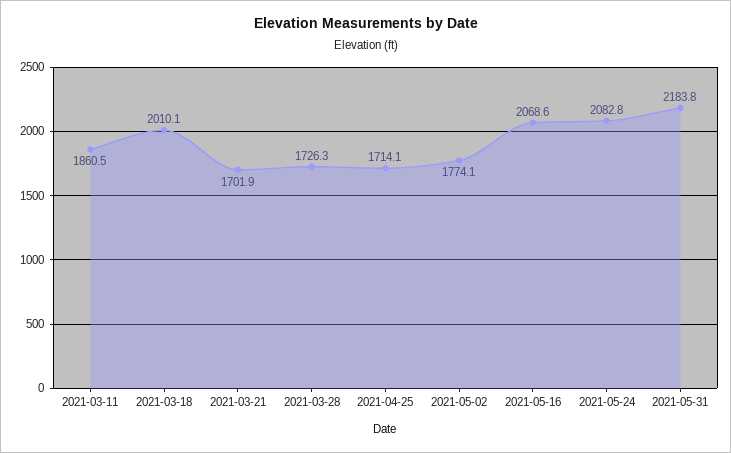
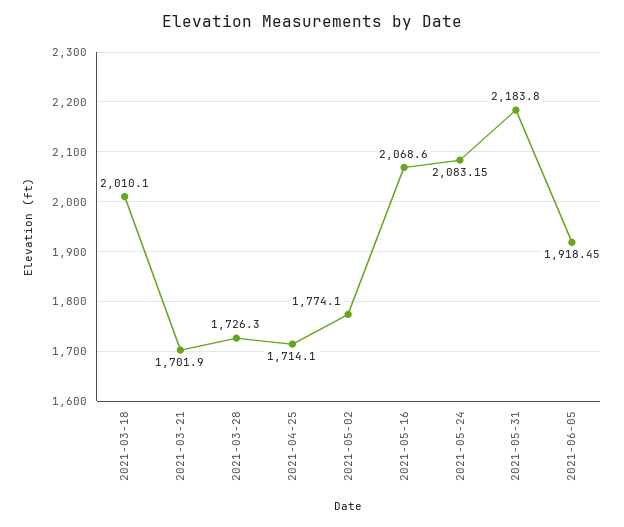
2021-03-11: 1860.5 -> none
2021-05-24: 2082.8 -> 2083.15
2021-06-05: none -> 1918.45

